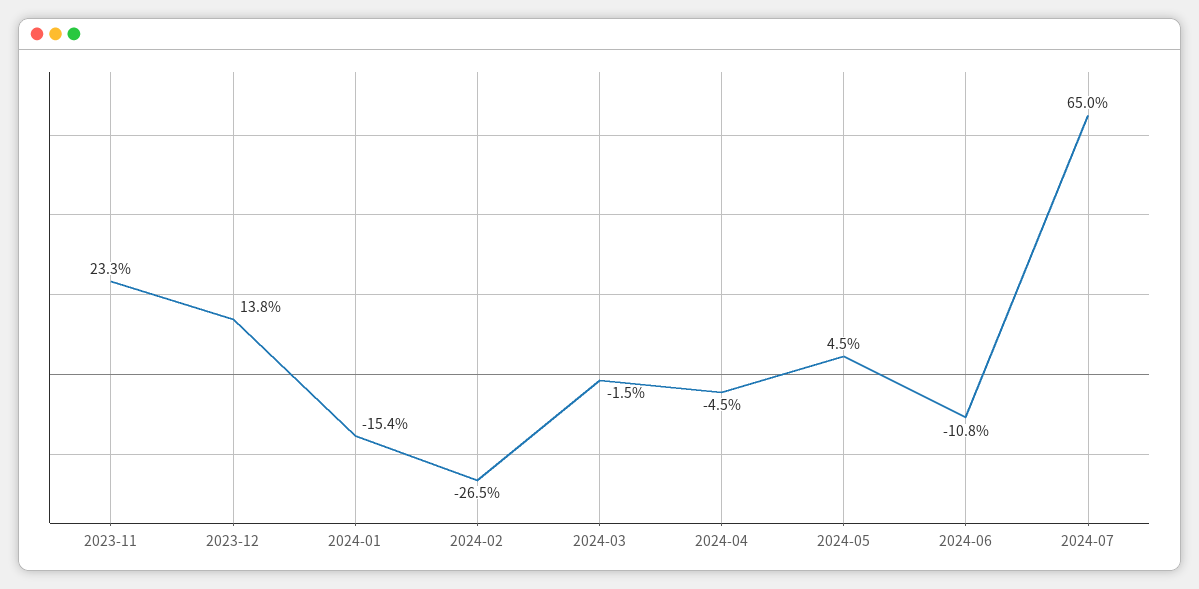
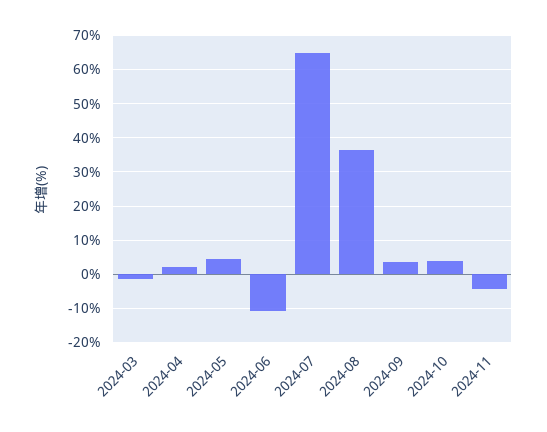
2023-11: 23.3 -> none
2023-12: 13.8 -> none
2024-01: -15.4 -> none
2024-02: -26.5 -> none
2024-04: -4.5 -> 2
2024-08: none -> 36
2024-09: none -> 4
2024-10: none -> 4
2024-11: none -> -4

